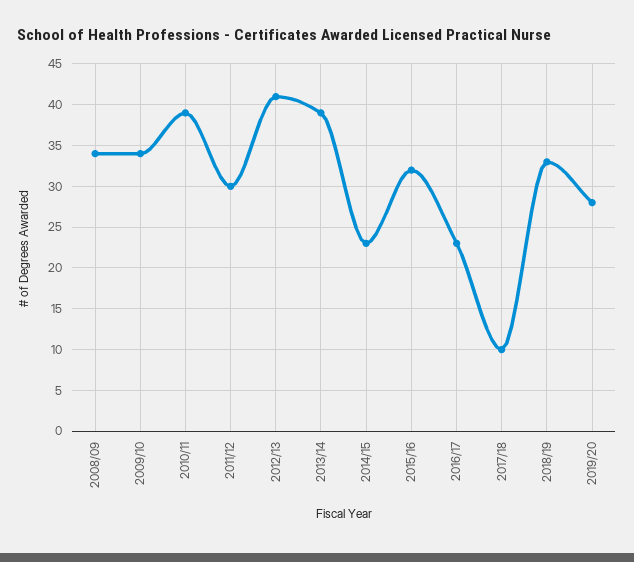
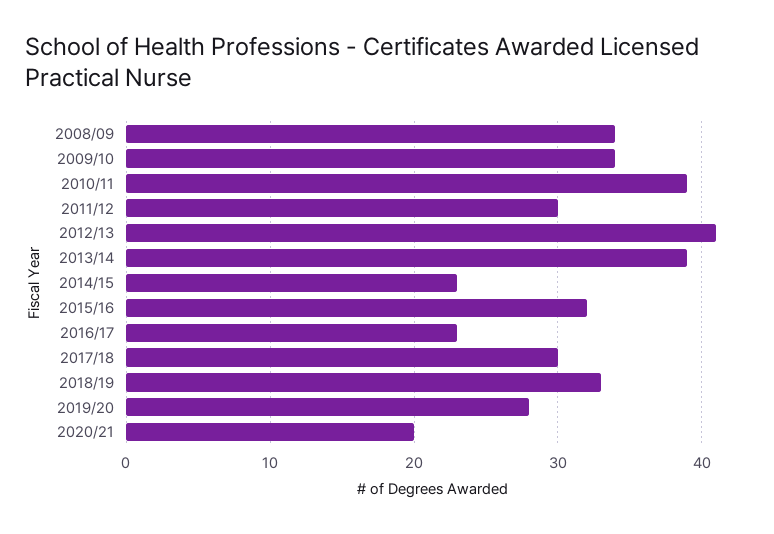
2017/18: 10 -> 30
2020/21: none -> 20

